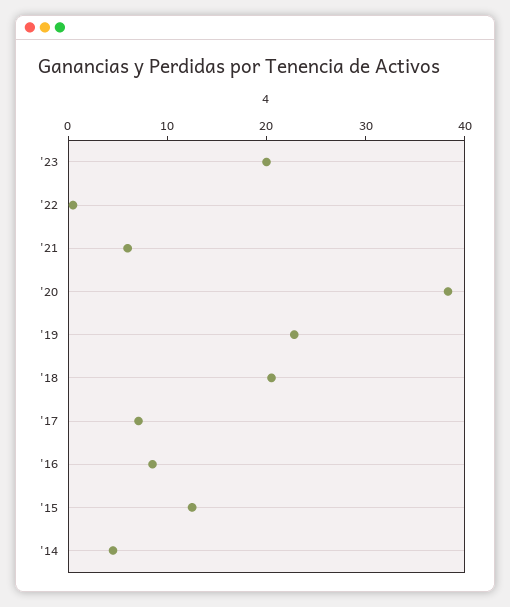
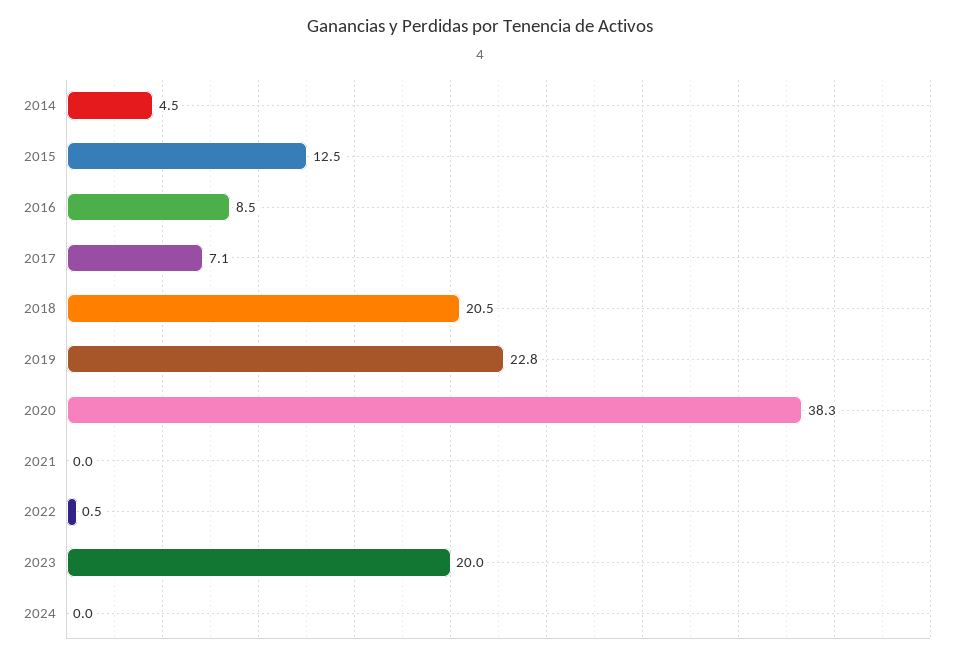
'21: 6 -> 0
2024: none -> 0

